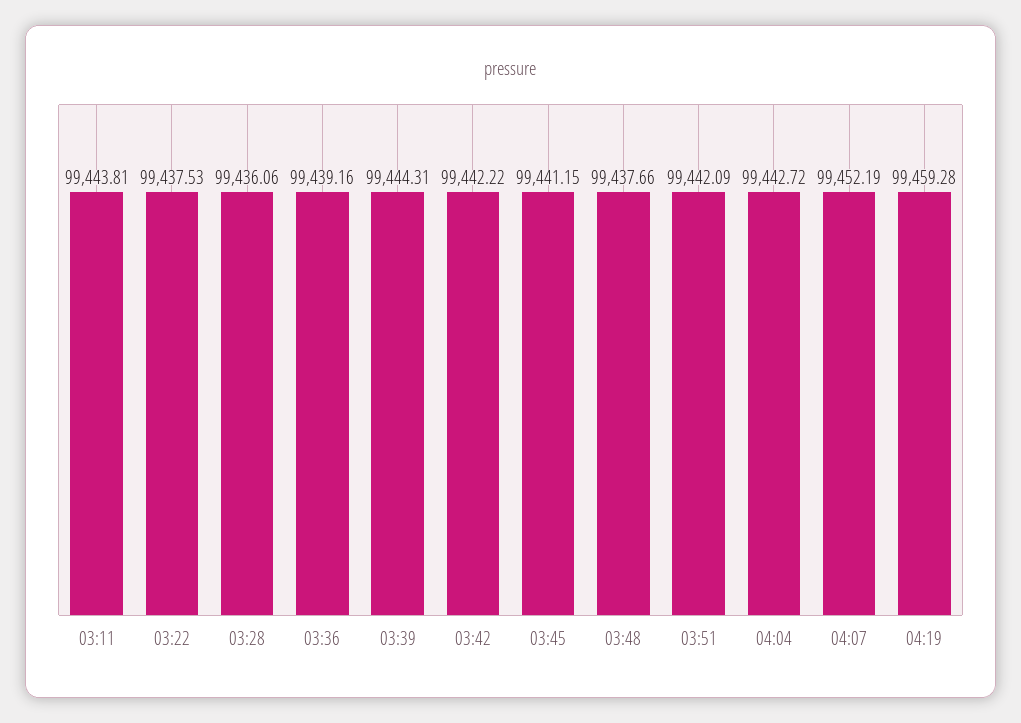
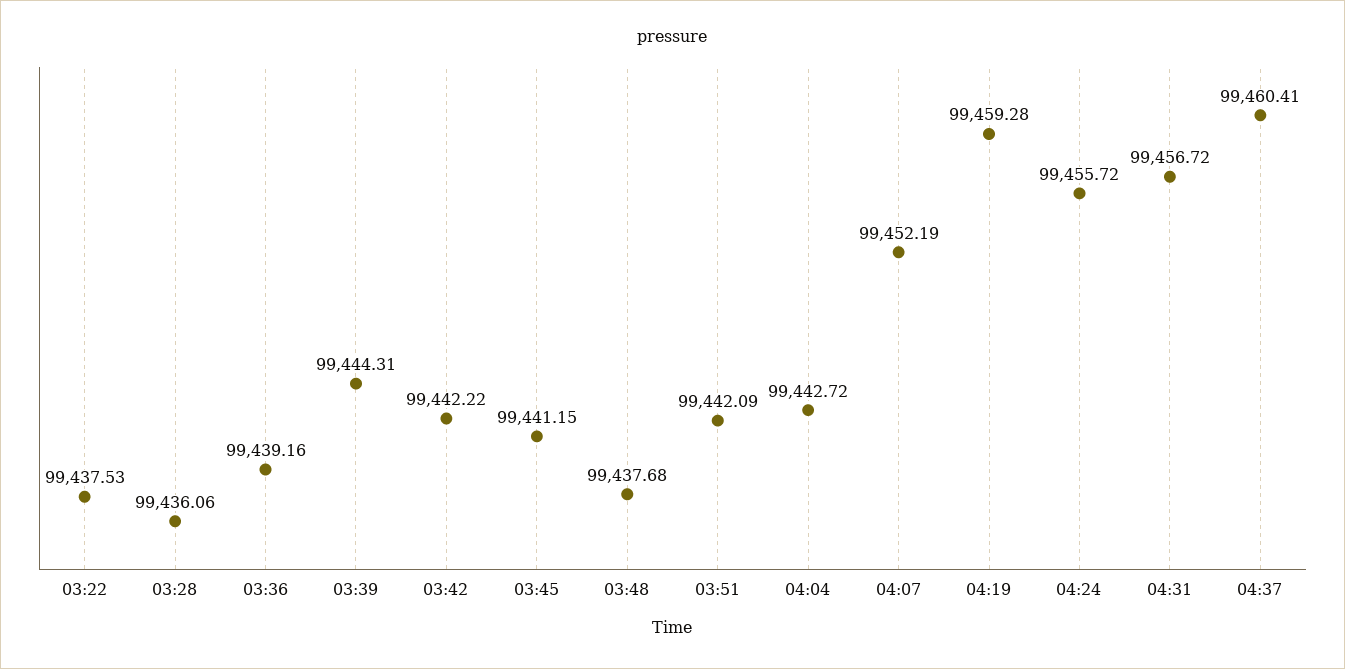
03:11: 99443.81 -> none
03:48: 99437.66 -> 99437.68
04:24: none -> 99455.72
04:31: none -> 99456.72
04:37: none -> 99460.41

